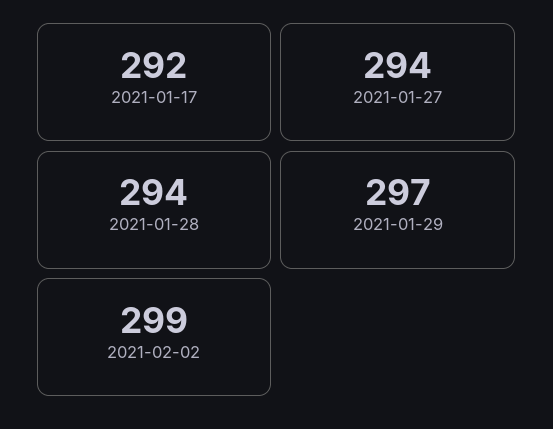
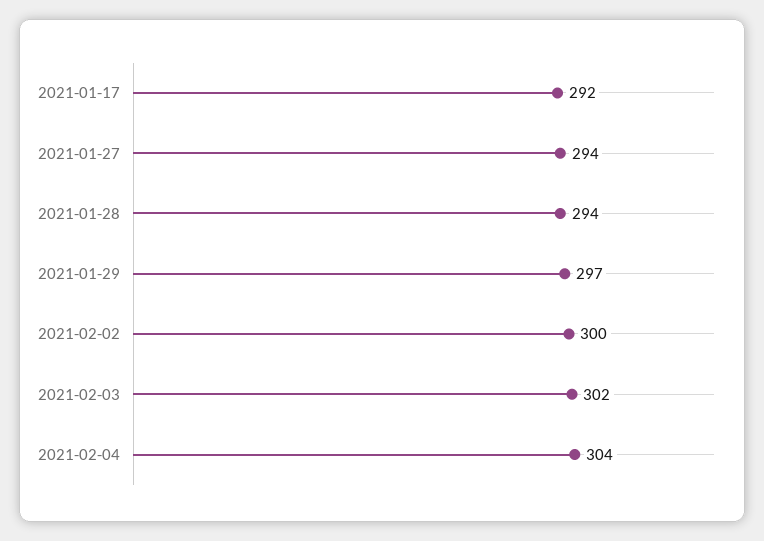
2021-02-02: 299 -> 300
2021-02-03: none -> 302
2021-02-04: none -> 304

